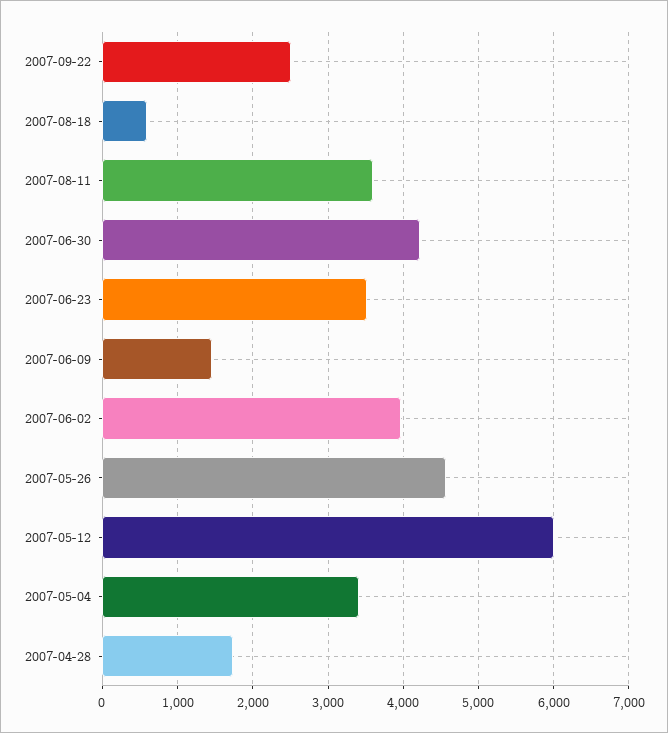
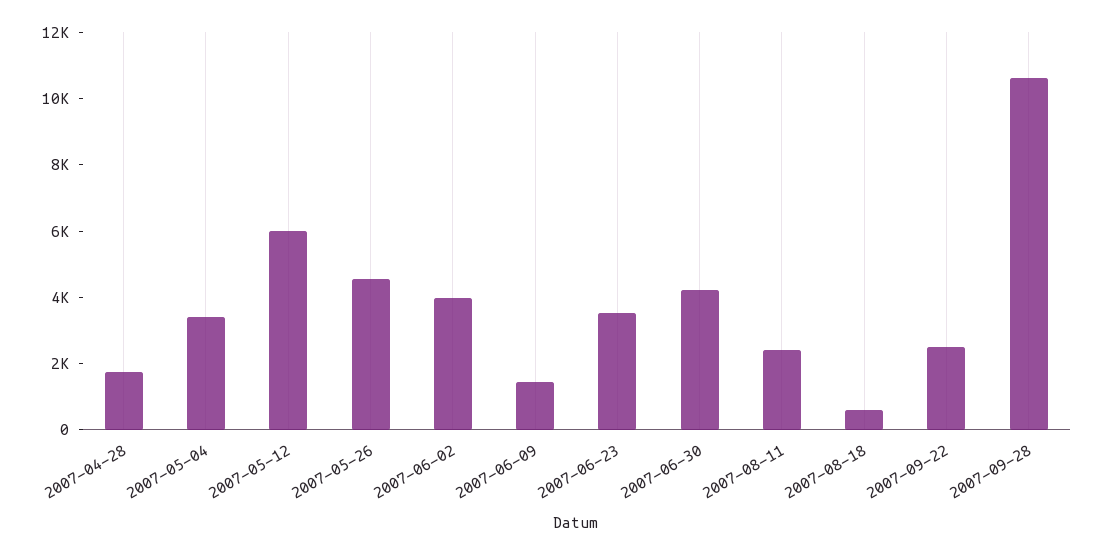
2007-08-11: 3600 -> 2500
2007-09-28: none -> 10500

